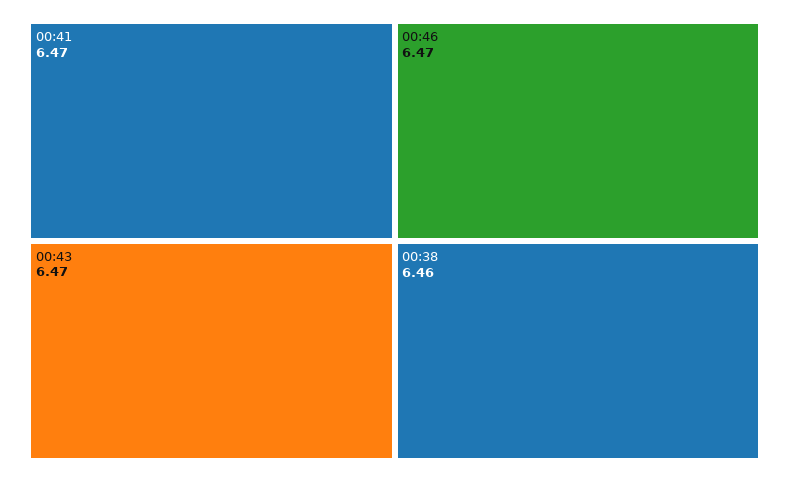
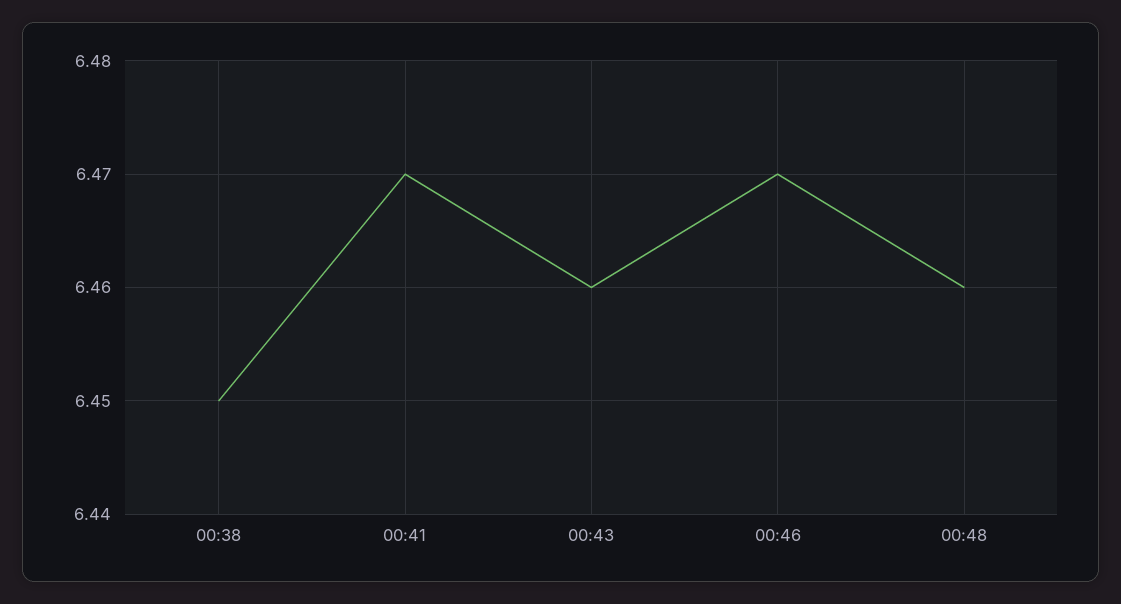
00:43: 6.47 -> 6.46
00:38: 6.46 -> 6.45
00:48: none -> 6.46

